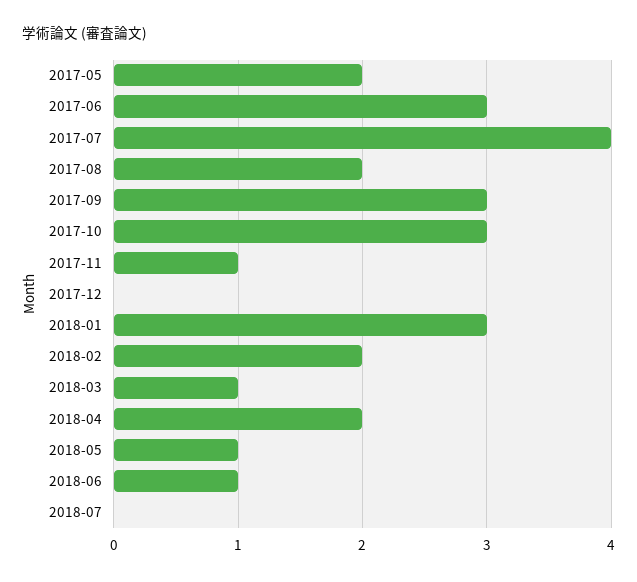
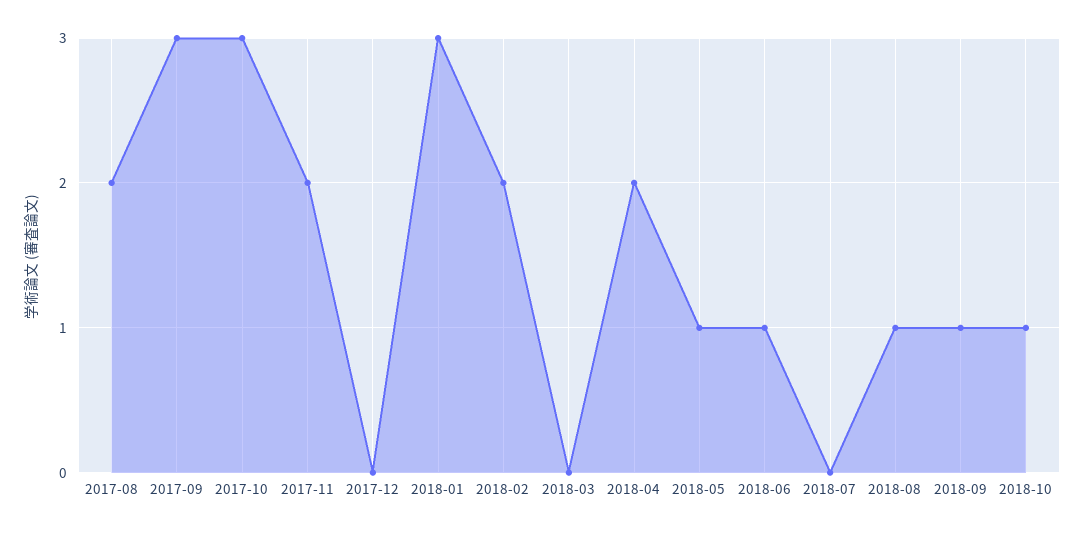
2017-05: 2 -> none
2017-06: 3 -> none
2017-07: 4 -> none
2017-11: 1 -> 2
2018-03: 1 -> 0
2018-08: none -> 1
2018-09: none -> 1
2018-10: none -> 1

